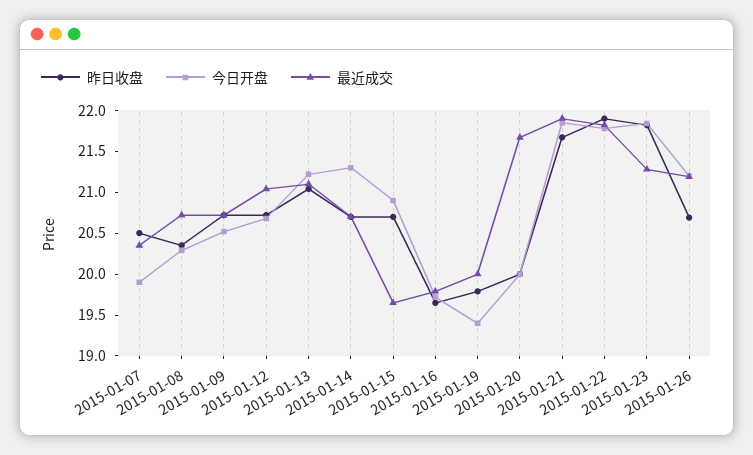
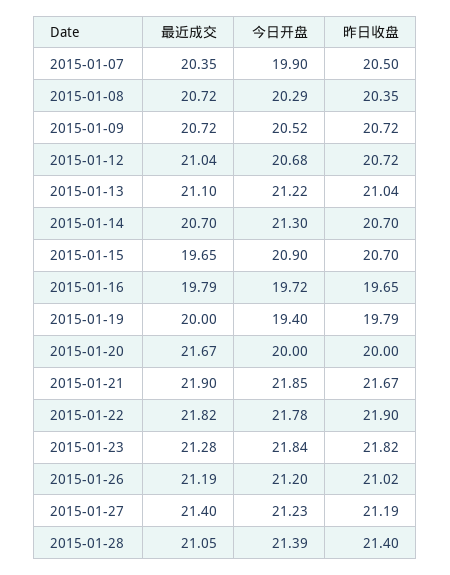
昨日收盘, 2015-01-26: 20.7 -> 21.02
最近成交, 2015-01-27: none -> 21.4
今日开盘, 2015-01-27: none -> 21.23
昨日收盘, 2015-01-27: none -> 21.19
最近成交, 2015-01-28: none -> 21.05
今日开盘, 2015-01-28: none -> 21.39
昨日收盘, 2015-01-28: none -> 21.4

